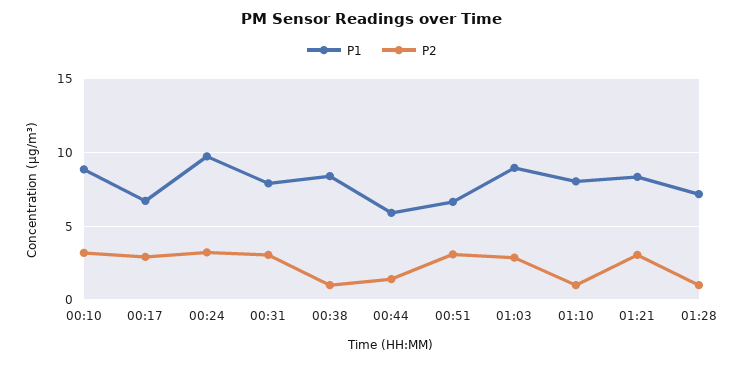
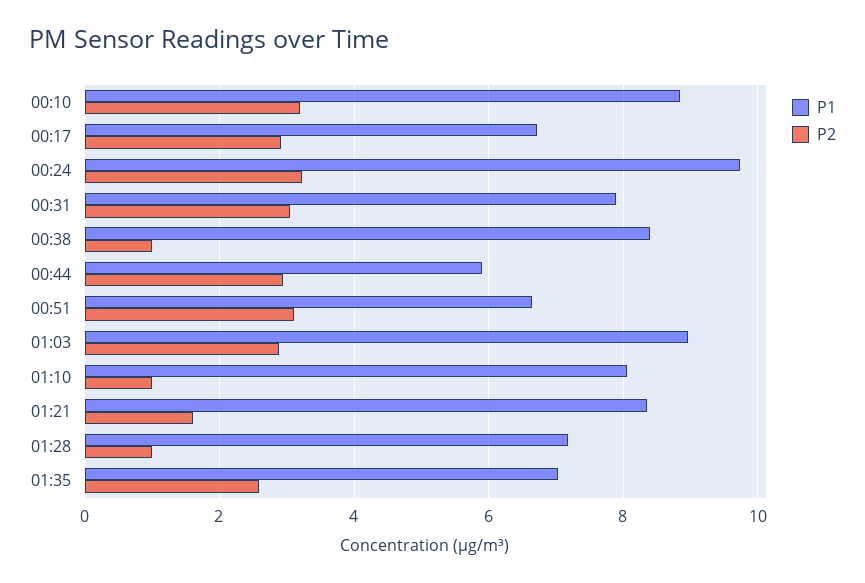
P2, 00:44: 1.5 -> 3
P2, 01:21: 3 -> 1.6
P1, 01:35: none -> 7
P2, 01:35: none -> 2.6

